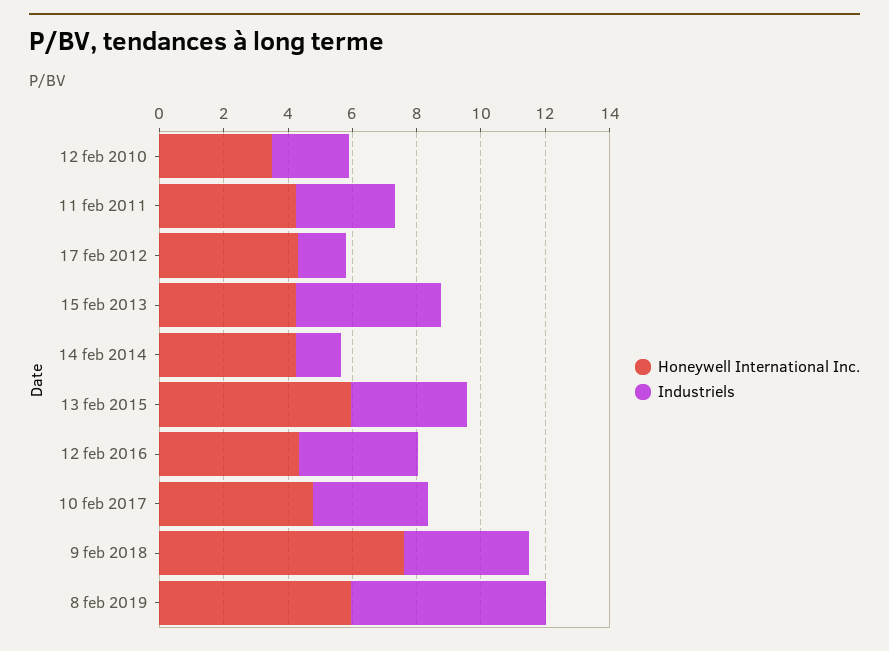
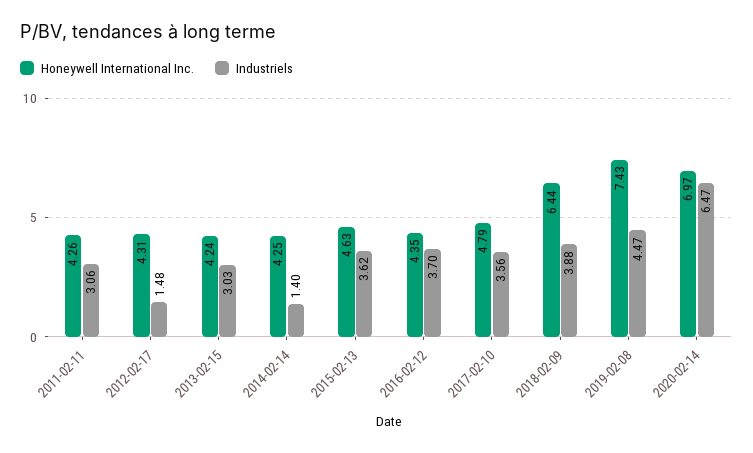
Honeywell International Inc., 12 feb 2010: 3.5 -> none
Industriels, 12 feb 2010: 2.5 -> none
Industriels, 15 feb 2013: 4.5 -> 3.03
Honeywell International Inc., 13 feb 2015: 6 -> 4.63
Honeywell International Inc., 9 feb 2018: 7.5 -> 6.44
Honeywell International Inc., 8 feb 2019: 6 -> 7.43
Industriels, 8 feb 2019: 6 -> 4.47
Honeywell International Inc., 2020-02-14: none -> 6.97
Industriels, 2020-02-14: none -> 6.47

